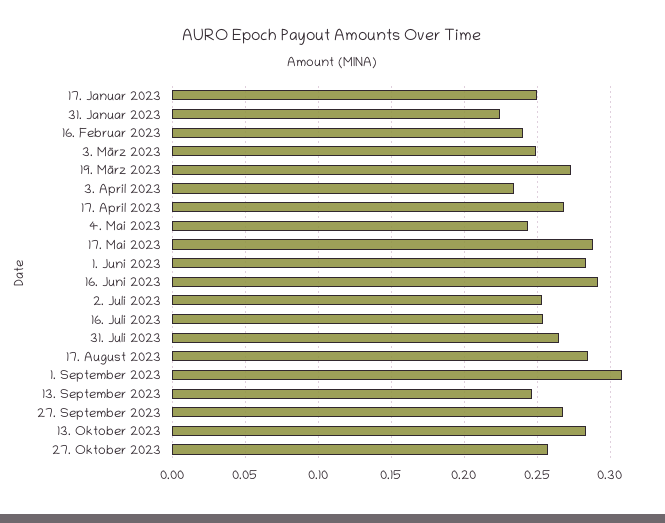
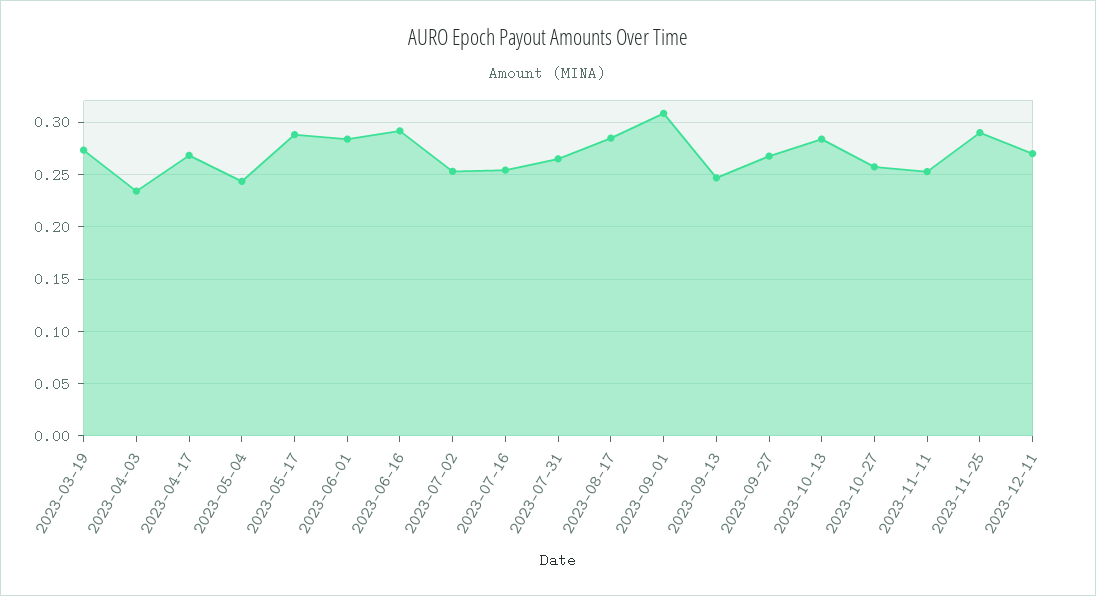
17. Januar 2023: 0.25 -> none
31. Januar 2023: 0.225 -> none
16. Februar 2023: 0.24 -> none
3. März 2023: 0.25 -> none
2023-11-11: none -> 0.25
2023-11-25: none -> 0.29
2023-12-11: none -> 0.27

